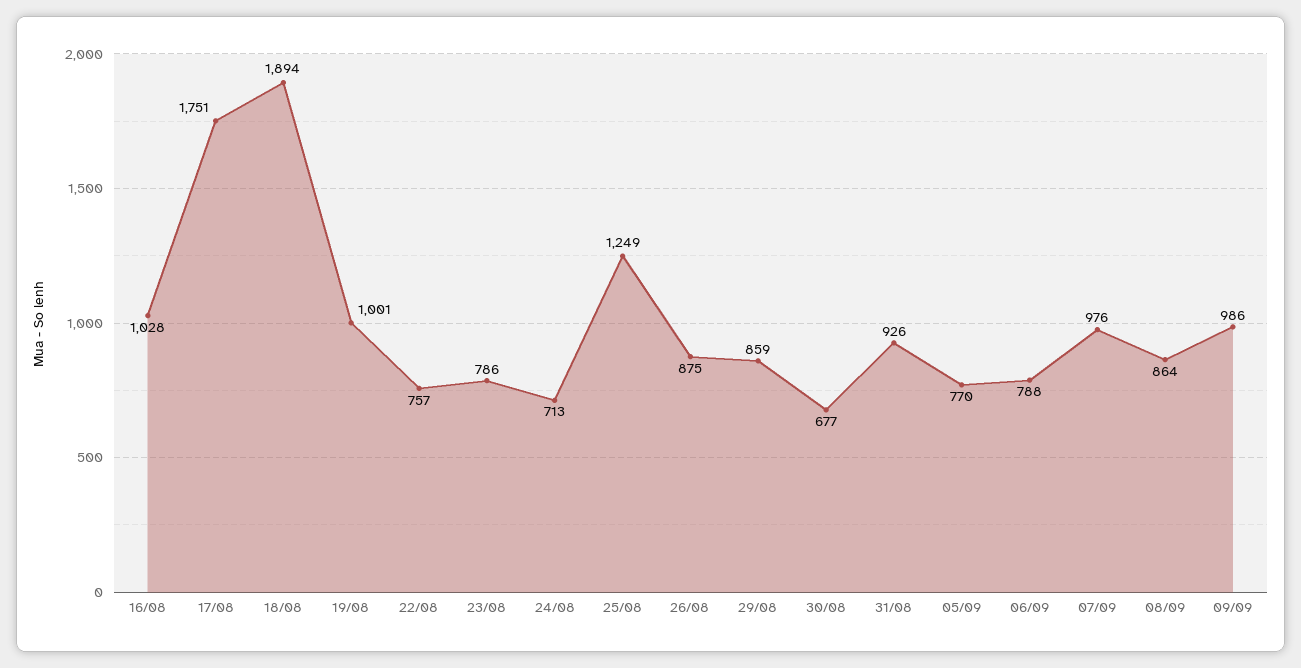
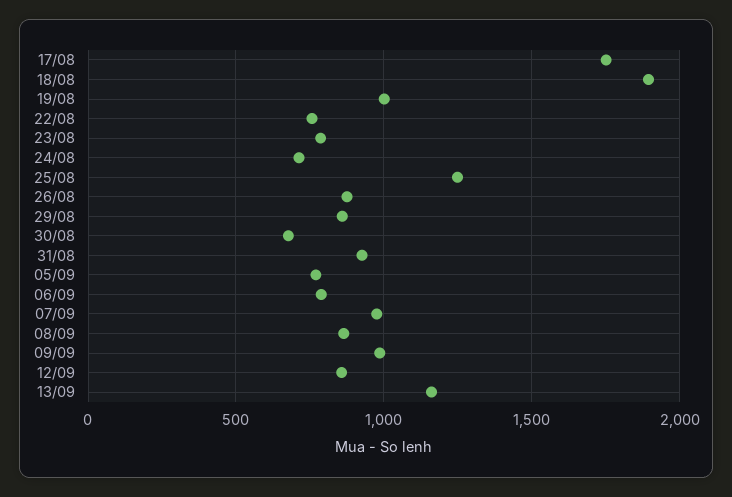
16/08: 1028 -> none
12/09: none -> 850
13/09: none -> 1150

